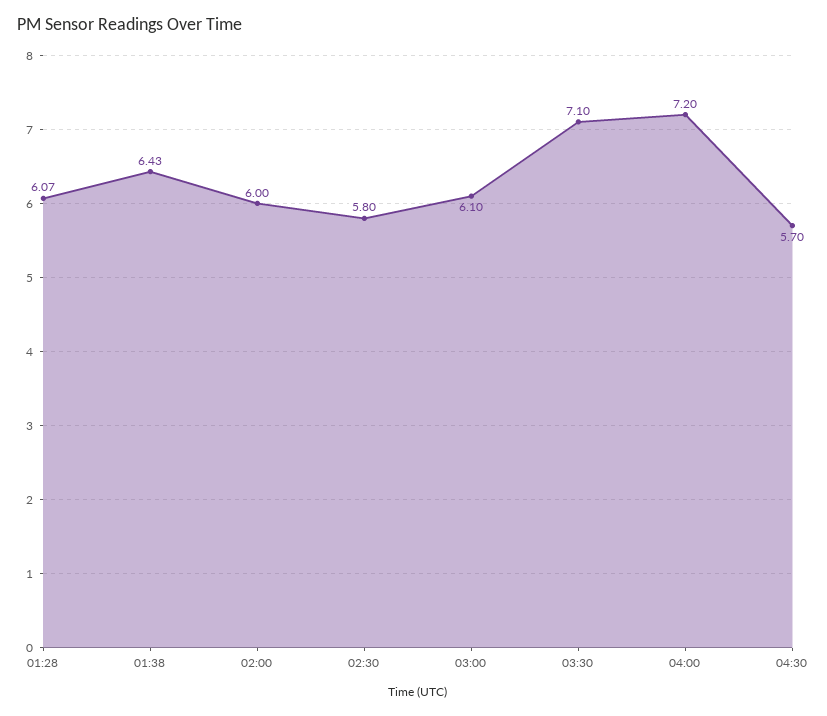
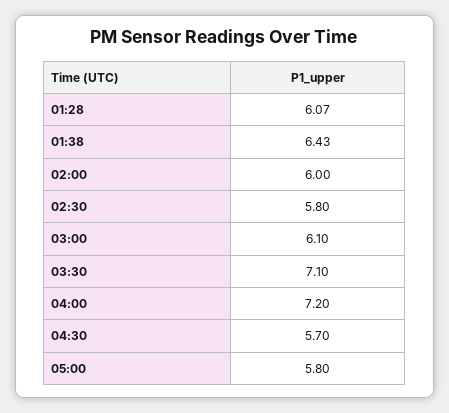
05:00: none -> 5.8

